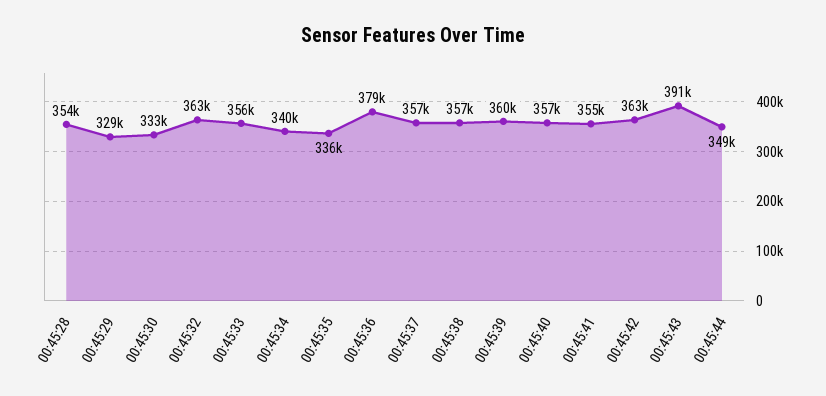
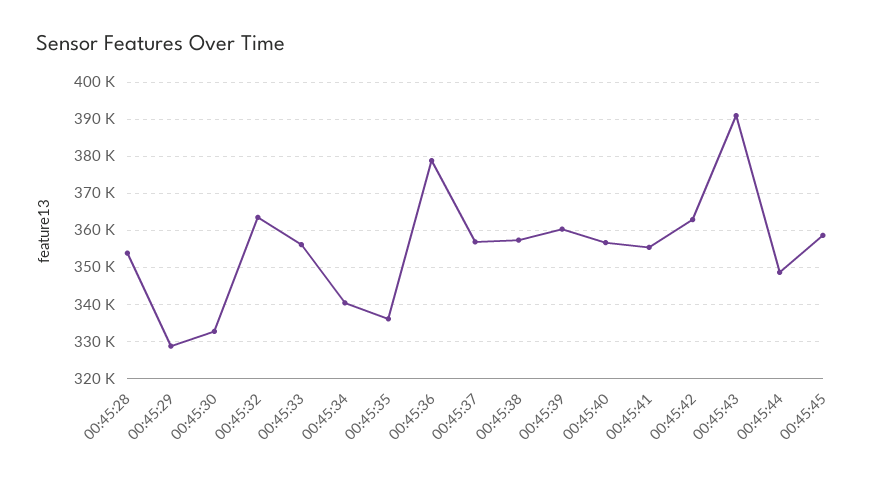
00:45:45: none -> 358000

